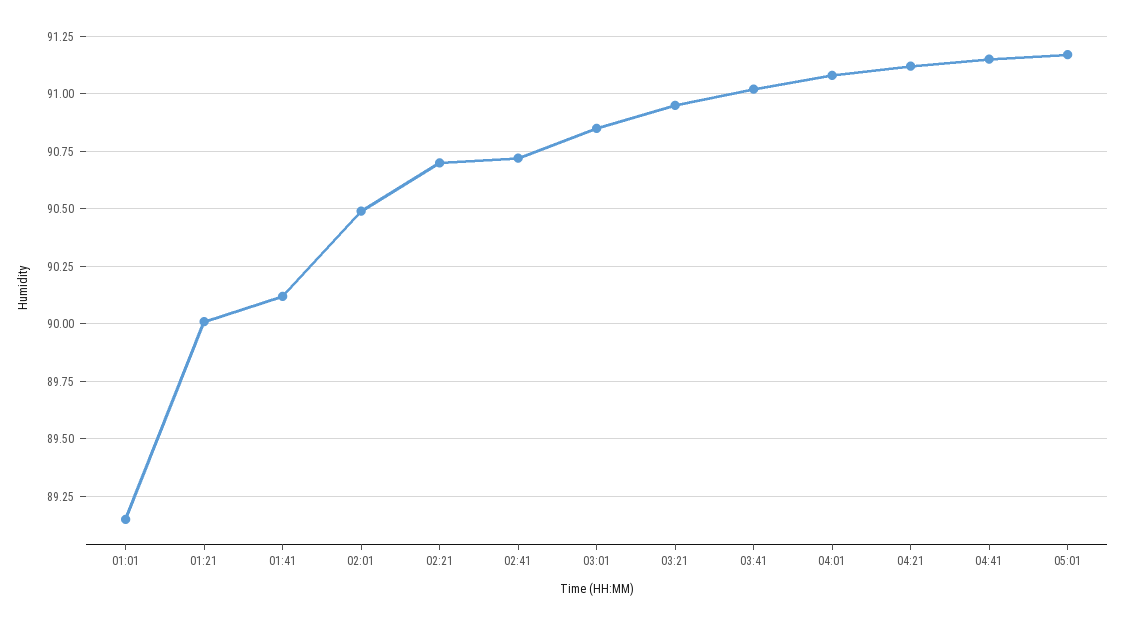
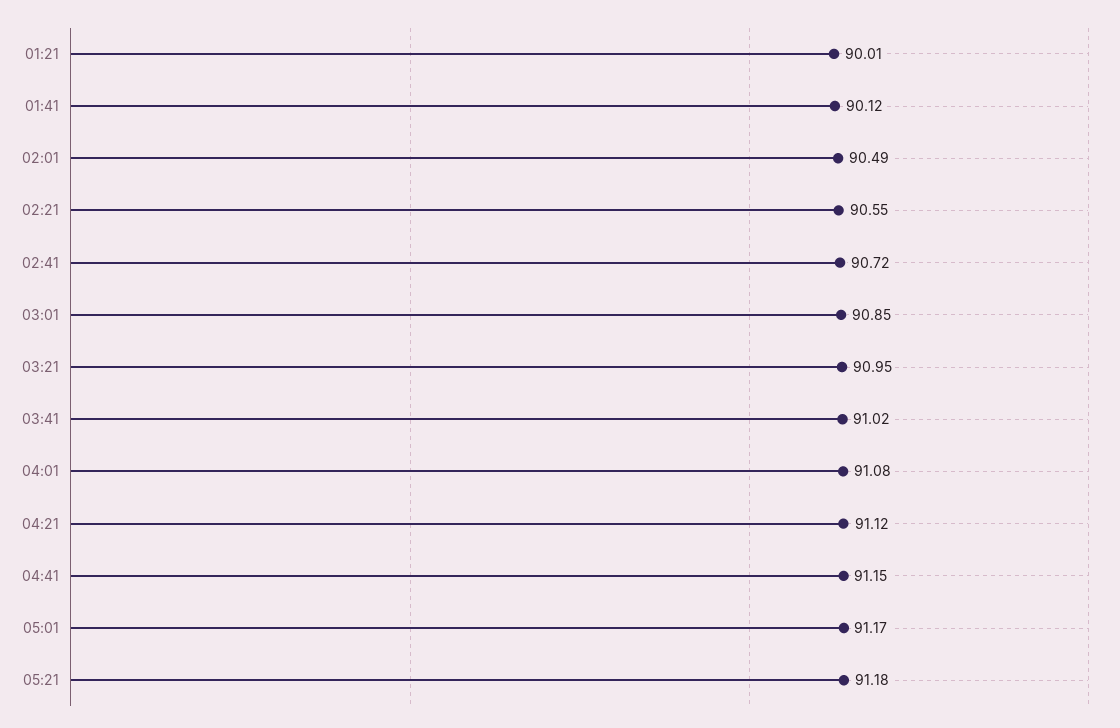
01:01: 89.15 -> none
02:21: 90.7 -> 90.55
05:21: none -> 91.18

